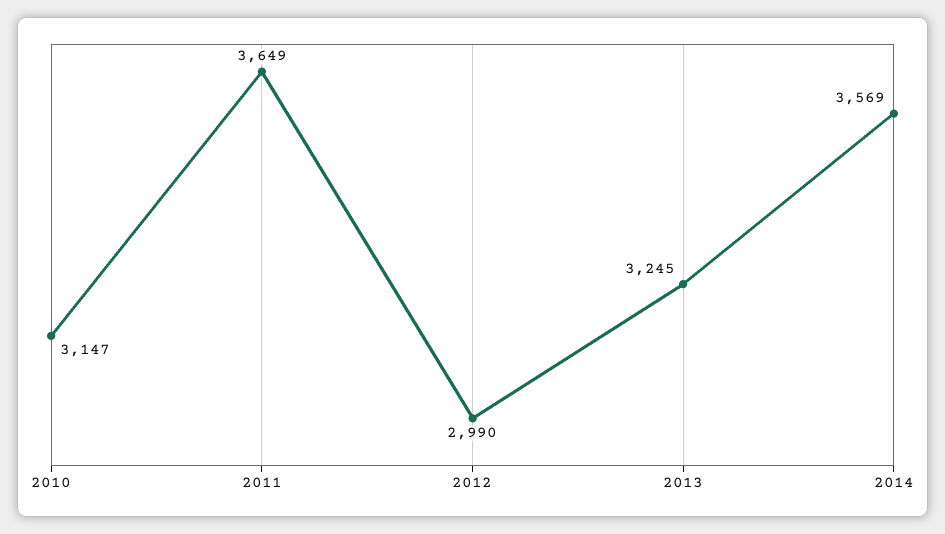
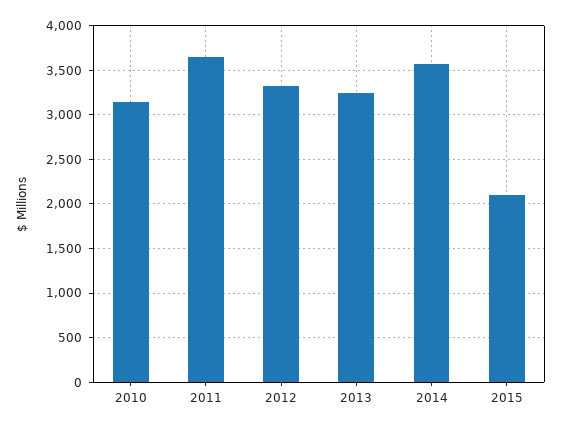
2012: 2990 -> 3300
2015: none -> 2100

